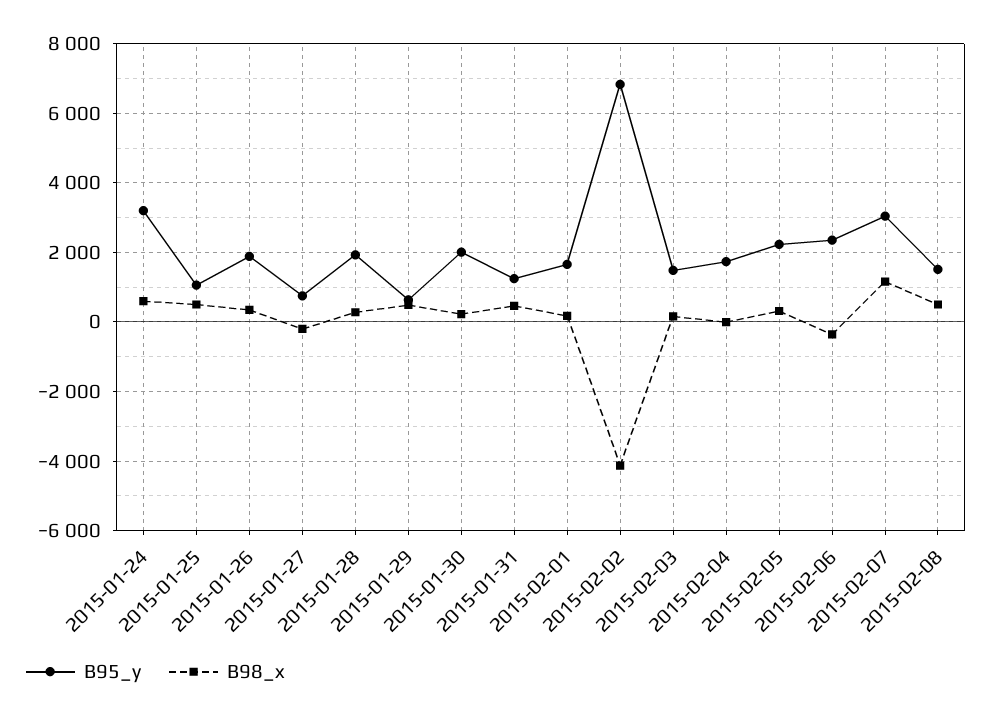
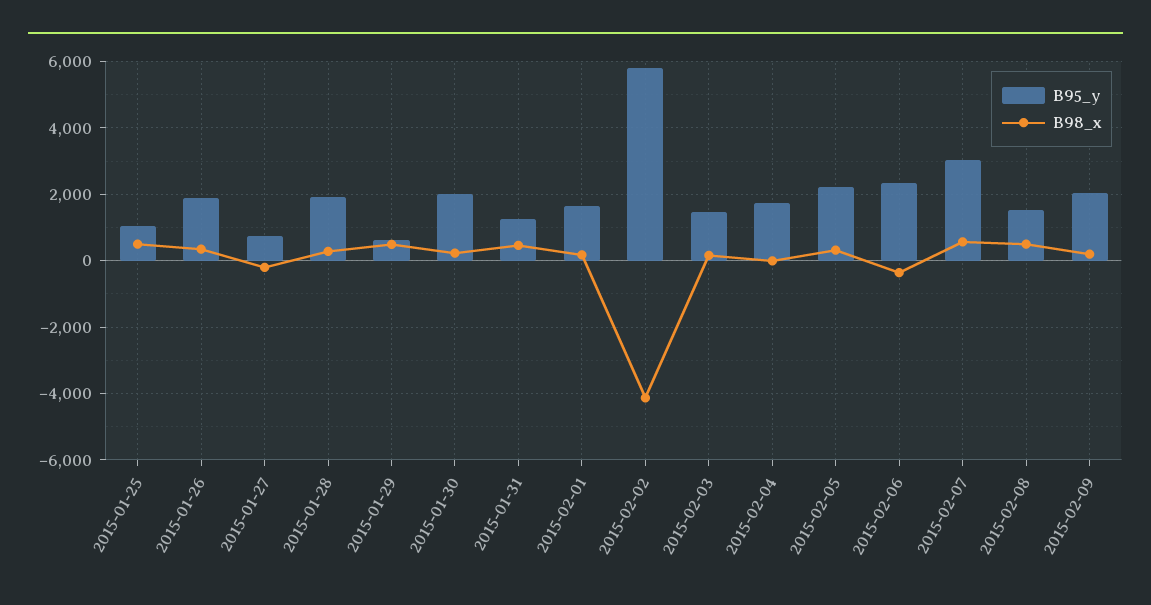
B95_y, 2015-01-24: 3200 -> none
B98_x, 2015-01-24: 600 -> none
B95_y, 2015-02-02: 6800 -> 5800
B98_x, 2015-02-07: 1200 -> 600
B95_y, 2015-02-09: none -> 2000
B98_x, 2015-02-09: none -> 200

